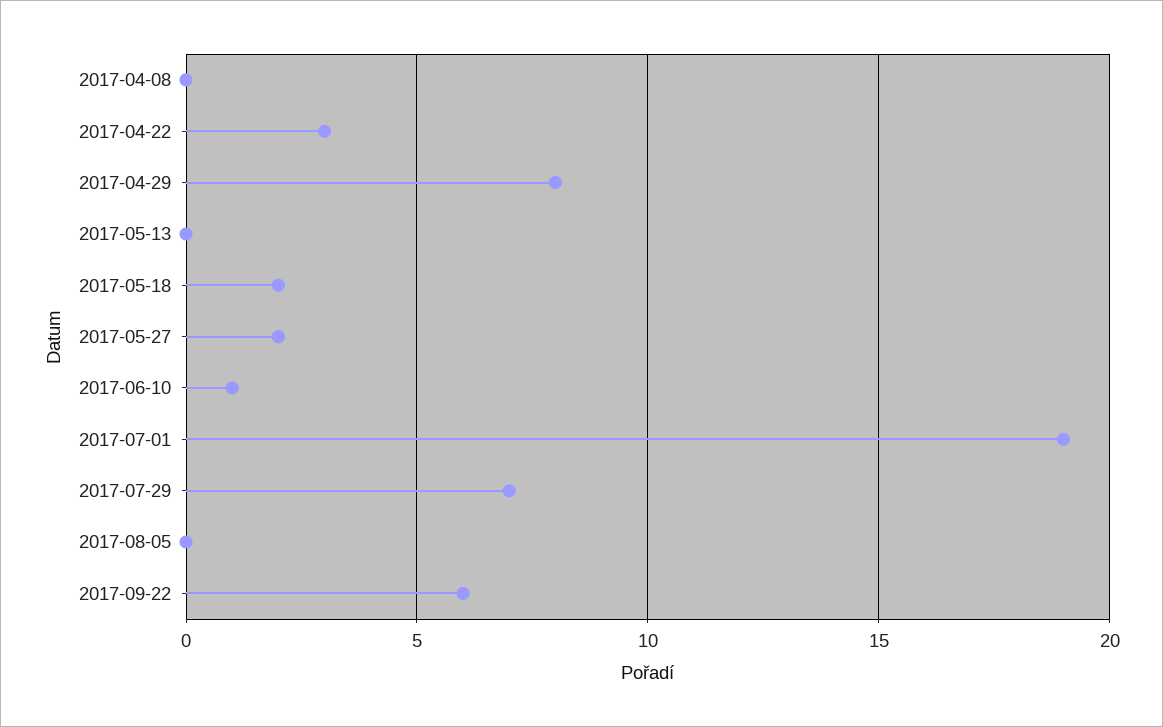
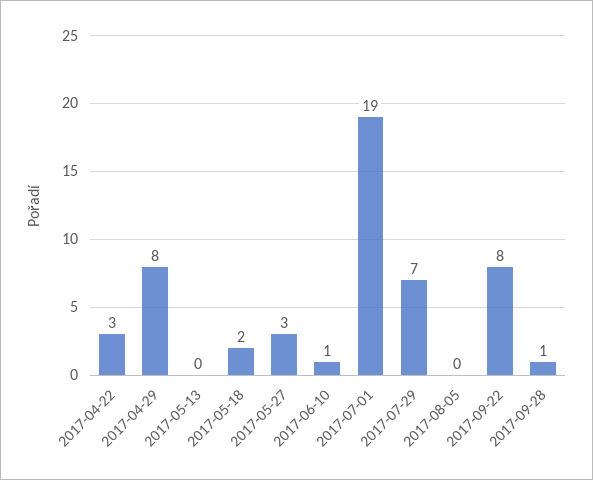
2017-04-08: 0 -> none
2017-05-27: 2 -> 3
2017-09-22: 6 -> 8
2017-09-28: none -> 1

